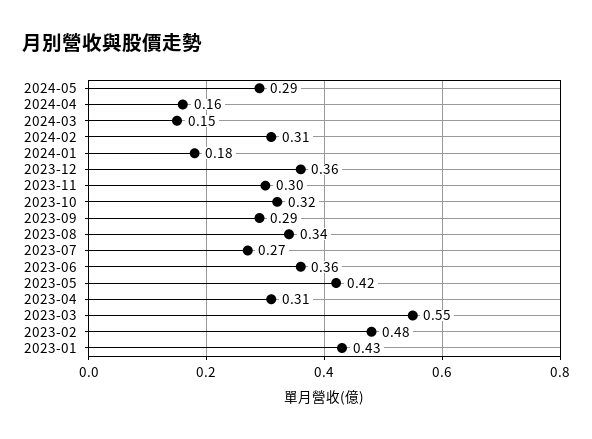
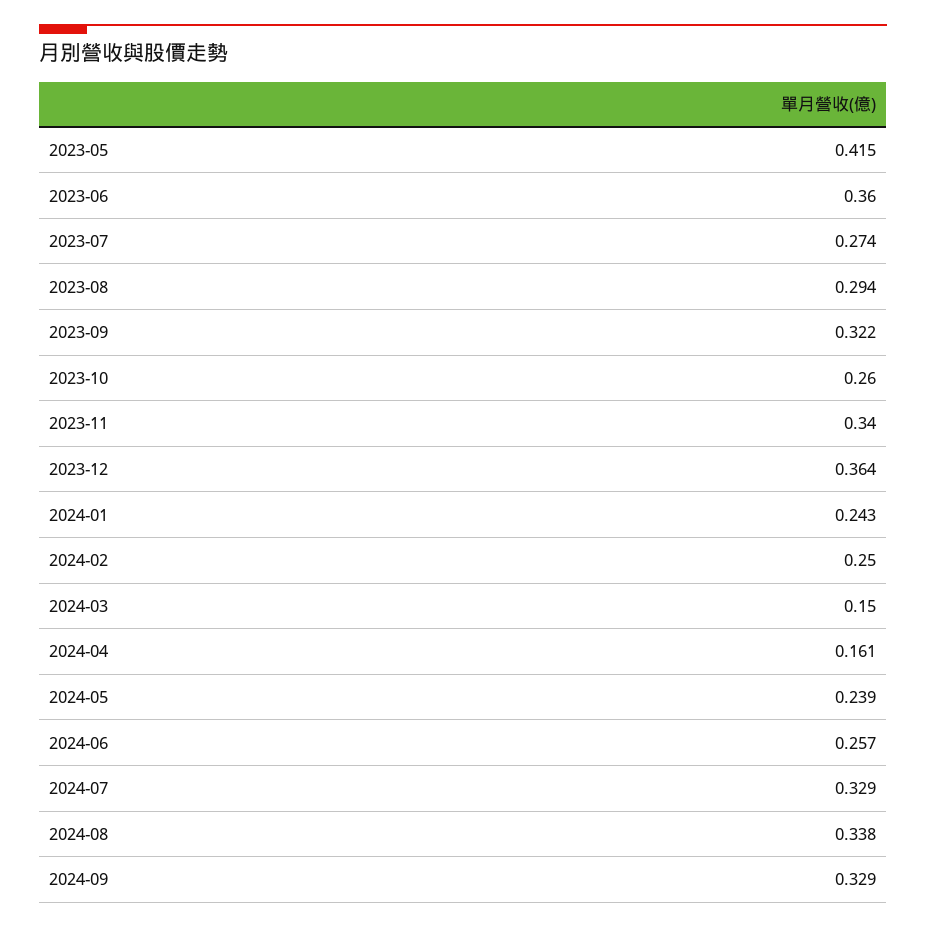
2024-05: 0.29 -> 0.239
2024-02: 0.31 -> 0.25
2024-01: 0.18 -> 0.243
2023-11: 0.3 -> 0.34
2023-10: 0.32 -> 0.26
2023-09: 0.29 -> 0.322
2023-08: 0.34 -> 0.294
2023-04: 0.31 -> none
2023-03: 0.55 -> none
2023-02: 0.48 -> none
2023-01: 0.43 -> none
2024-06: none -> 0.257
2024-07: none -> 0.329
2024-08: none -> 0.338
2024-09: none -> 0.329

